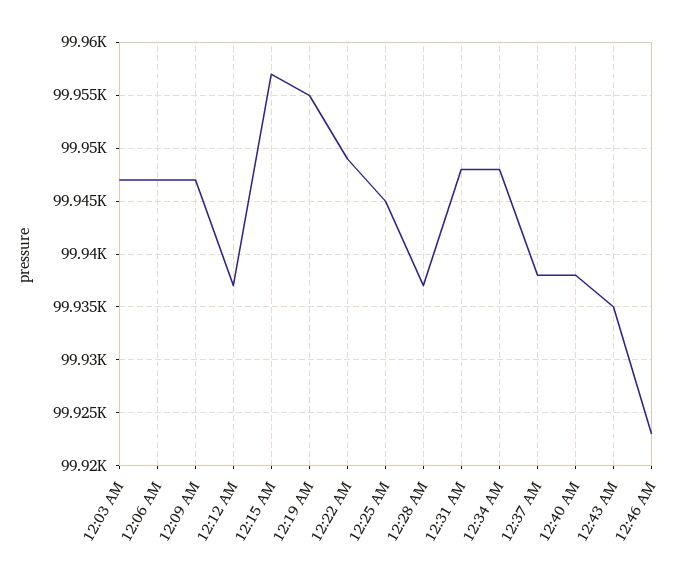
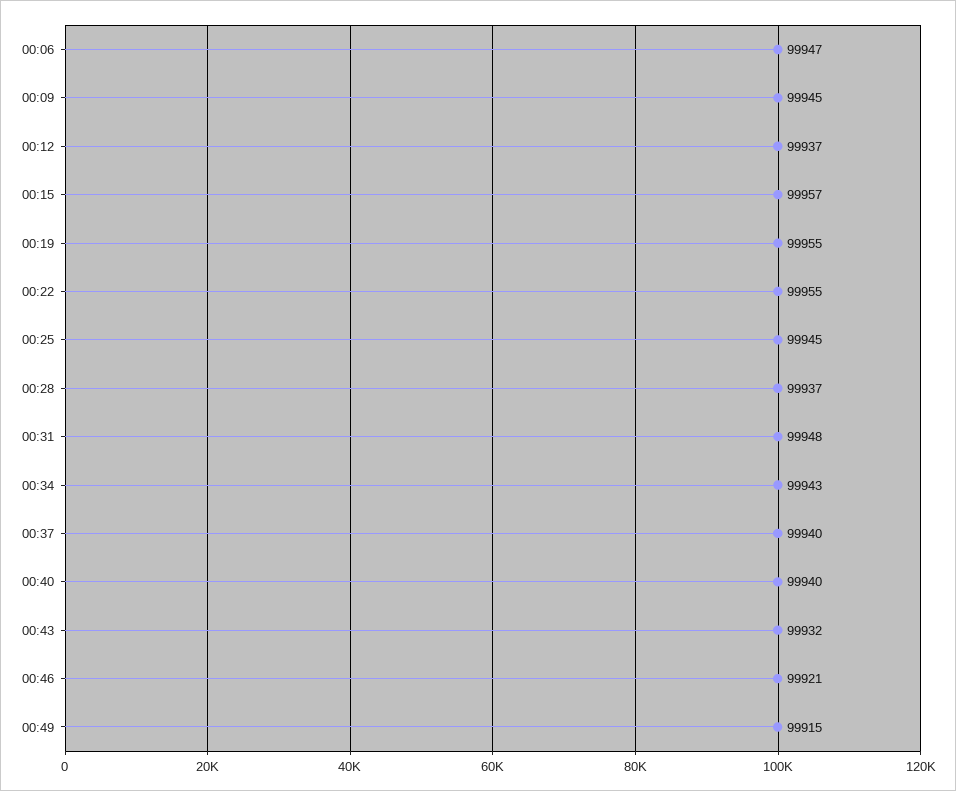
12:03 AM: 99947 -> none
12:09 AM: 99947 -> 99945
12:22 AM: 99949 -> 99955
12:34 AM: 99948 -> 99943
12:37 AM: 99938 -> 99940
12:40 AM: 99938 -> 99940
12:43 AM: 99935 -> 99932
12:46 AM: 99923 -> 99921
00:49: none -> 99915

